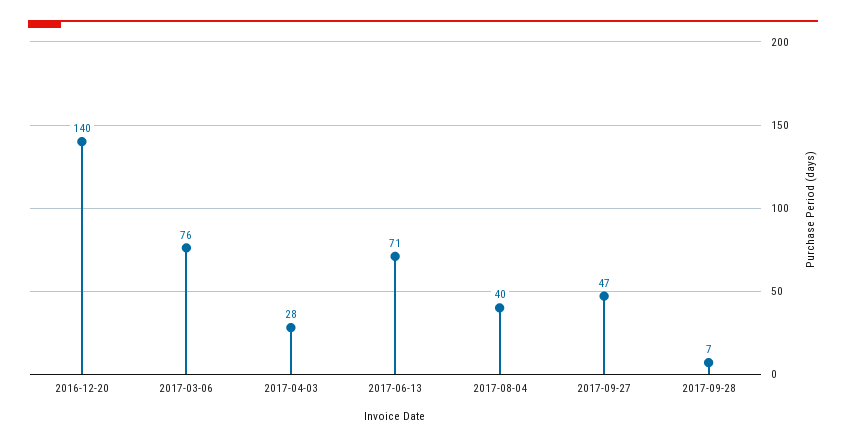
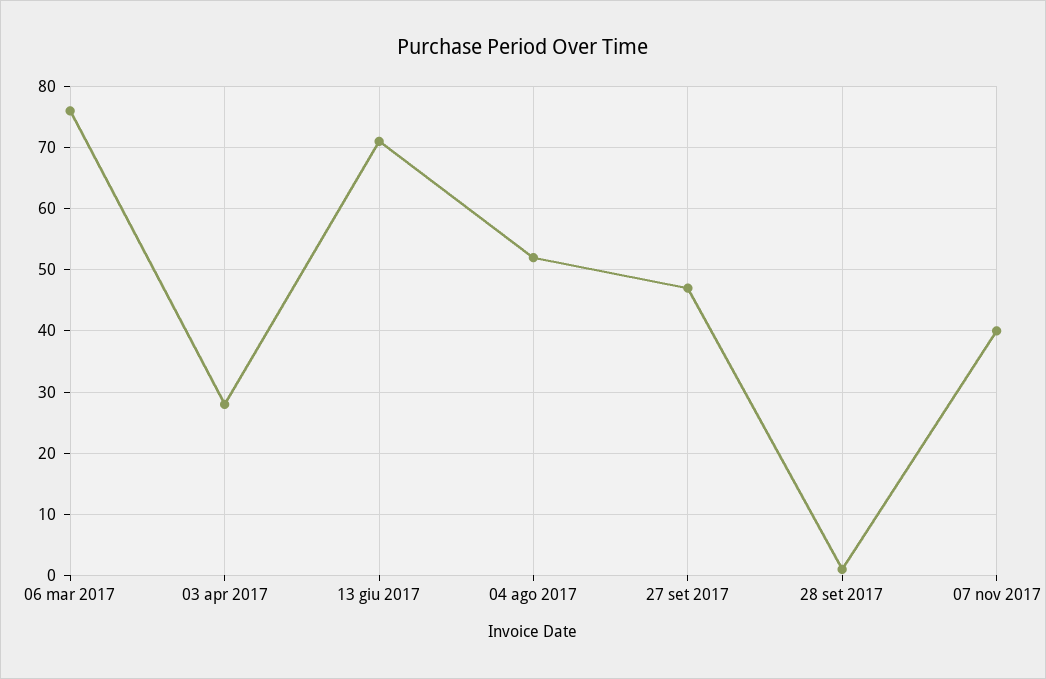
2016-12-20: 140 -> none
2017-08-04: 40 -> 52
2017-09-28: 7 -> 1
07 nov 2017: none -> 40

